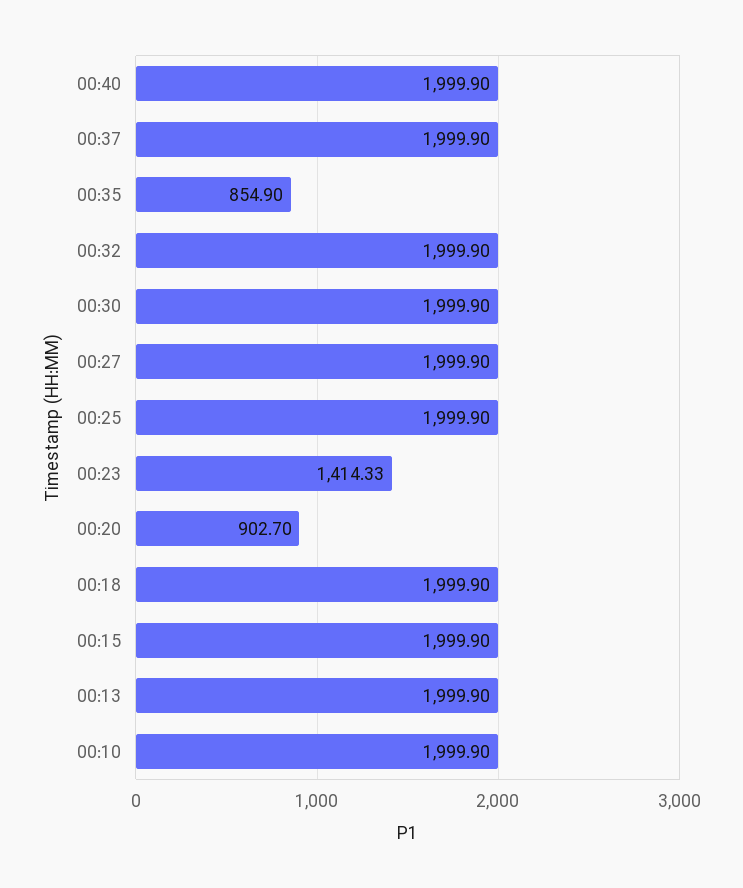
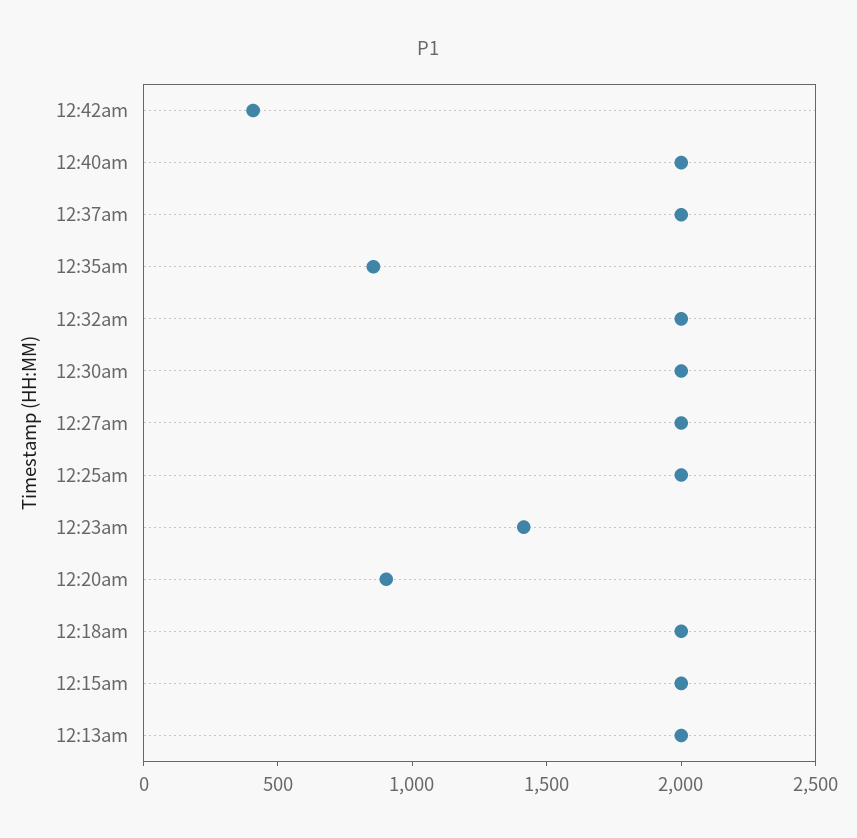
00:10: 1999.9 -> none
12:42am: none -> 400

